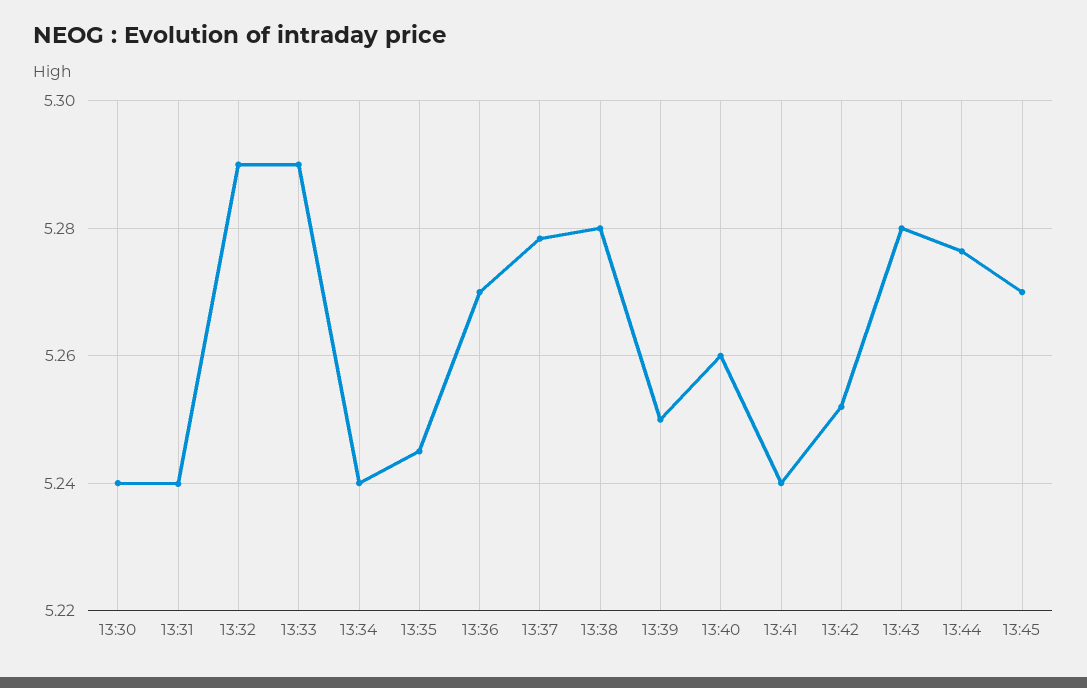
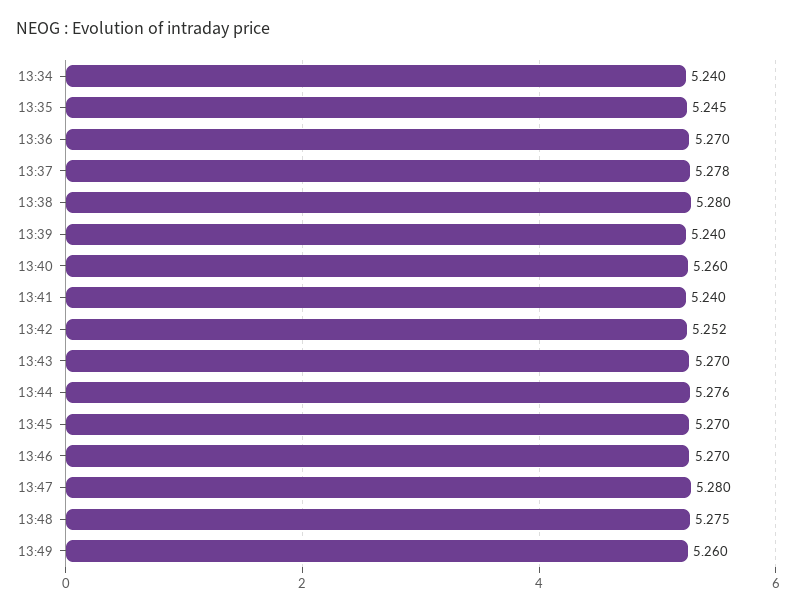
13:30: 5.24 -> none
13:31: 5.24 -> none
13:32: 5.29 -> none
13:33: 5.29 -> none
13:39: 5.25 -> 5.24
13:43: 5.28 -> 5.27
13:46: none -> 5.27
13:47: none -> 5.28
13:48: none -> 5.275
13:49: none -> 5.26

